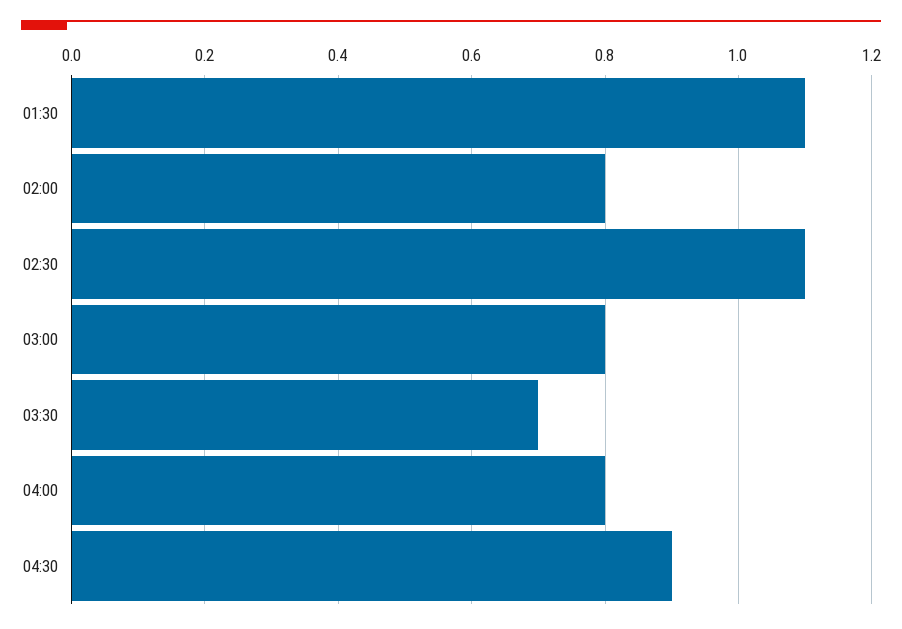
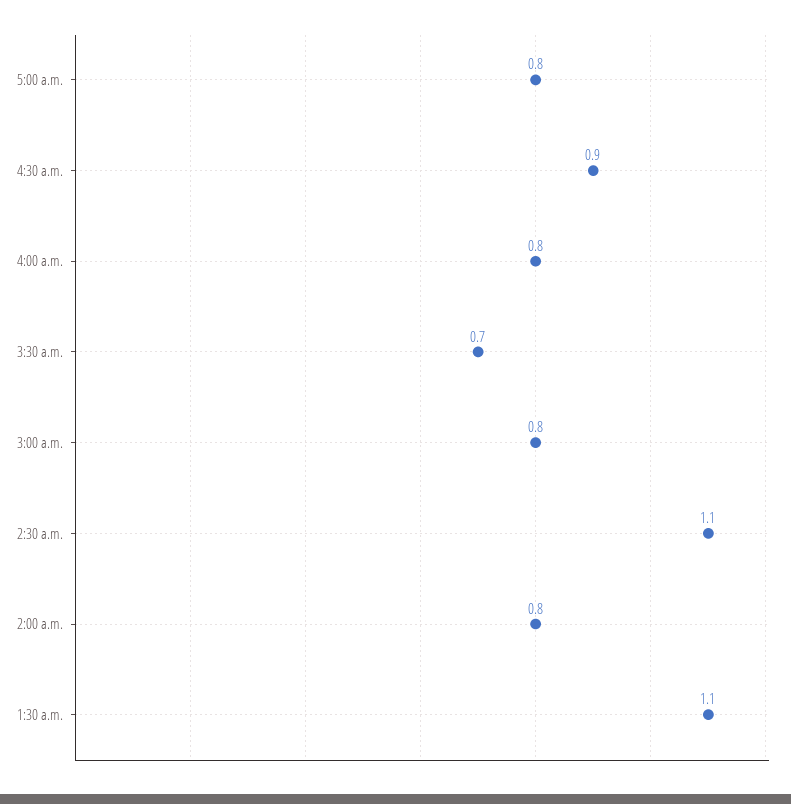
5:00 a.m.: none -> 0.8

